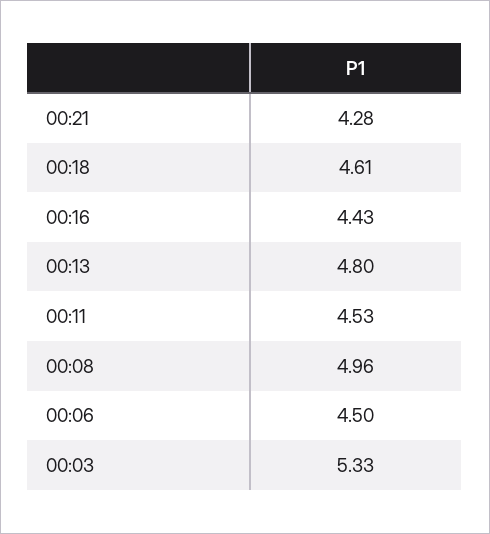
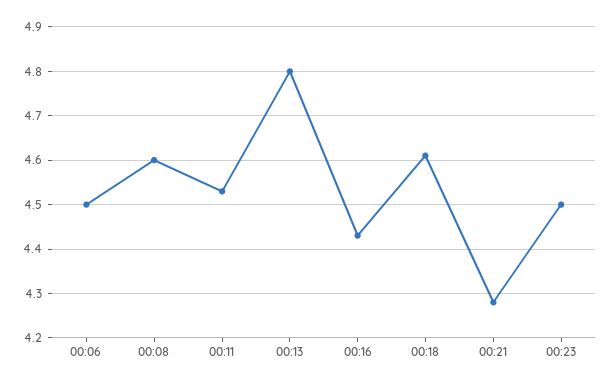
00:08: 4.96 -> 4.6
00:03: 5.33 -> none
00:23: none -> 4.5

